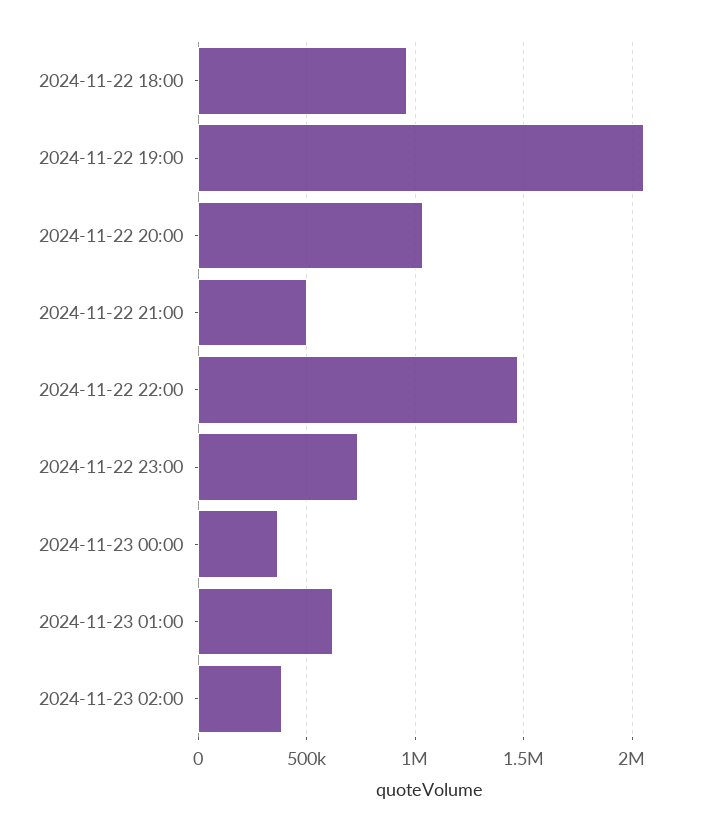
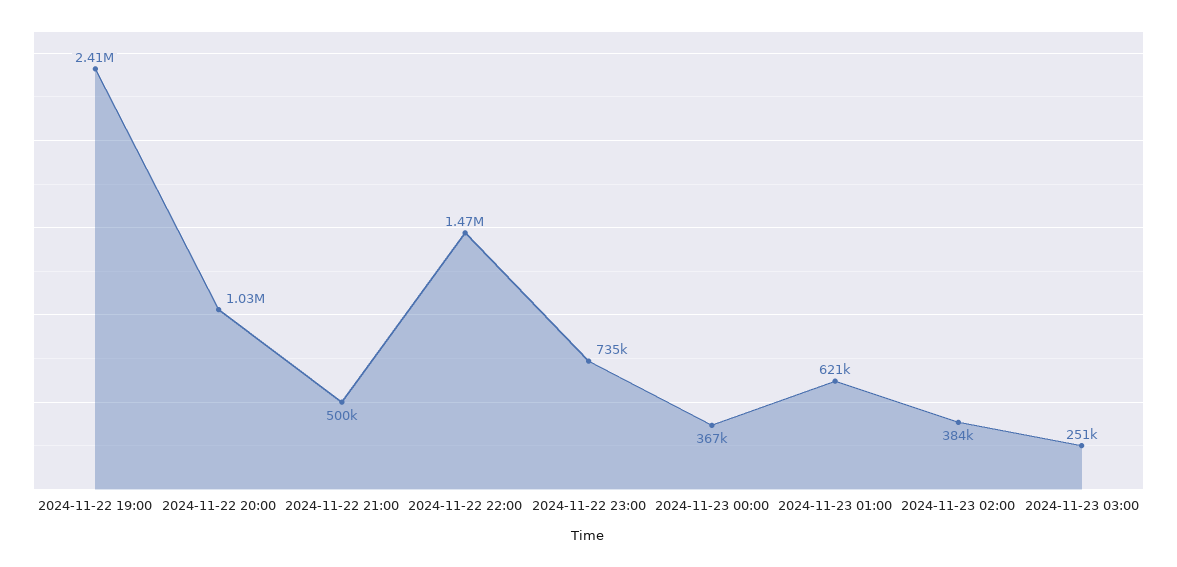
2024-11-22 18:00: 950000 -> none
2024-11-22 19:00: 2050000 -> 2410000
2024-11-23 03:00: none -> 251000

